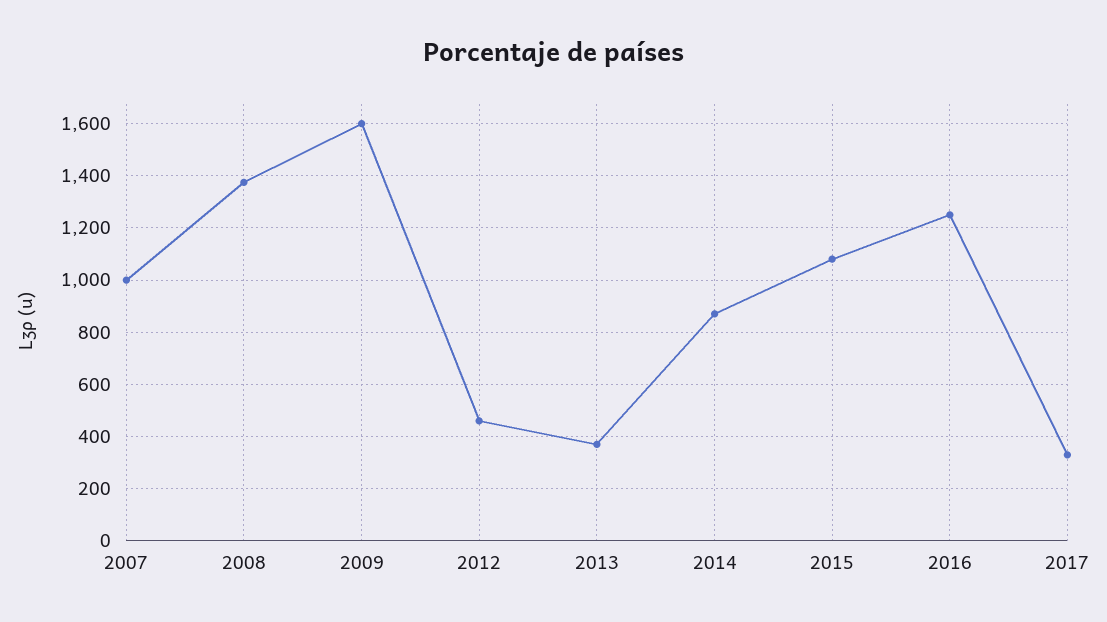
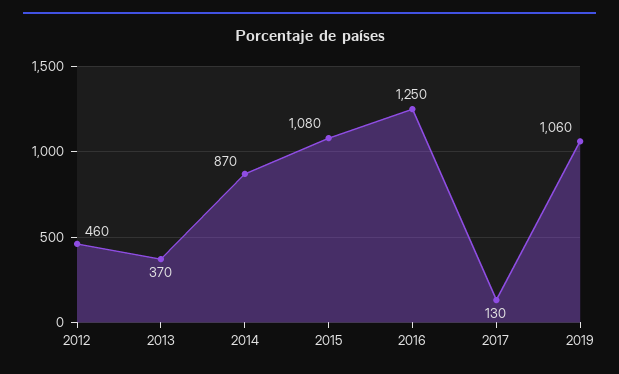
2007: 1000 -> none
2008: 1375 -> none
2009: 1600 -> none
2017: 325 -> 130
2019: none -> 1060

